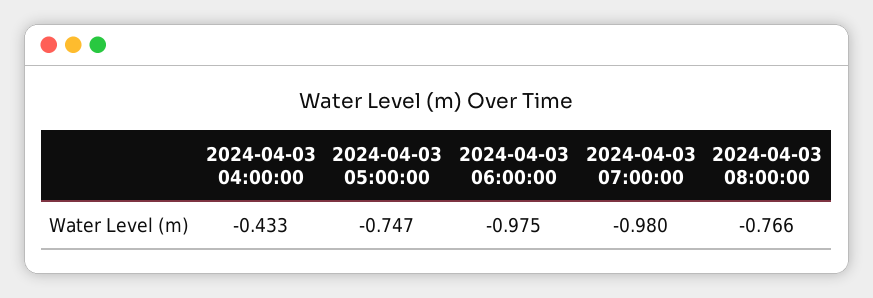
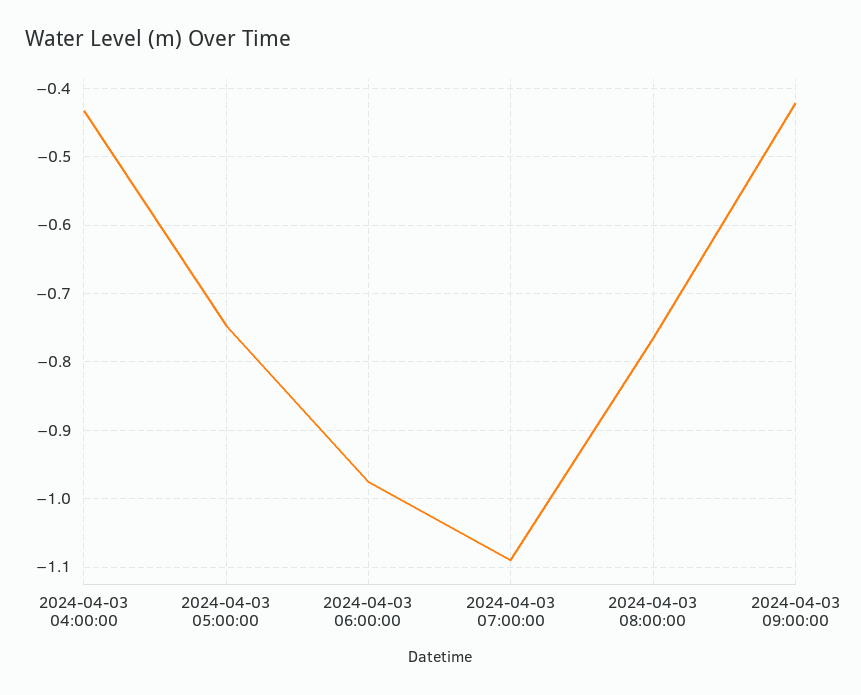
2024-04-03 07:00:00: -0.98 -> -1.09
2024-04-03 09:00:00: none -> -0.42

